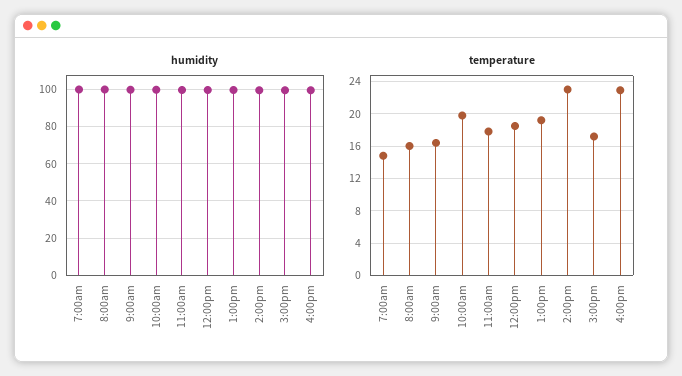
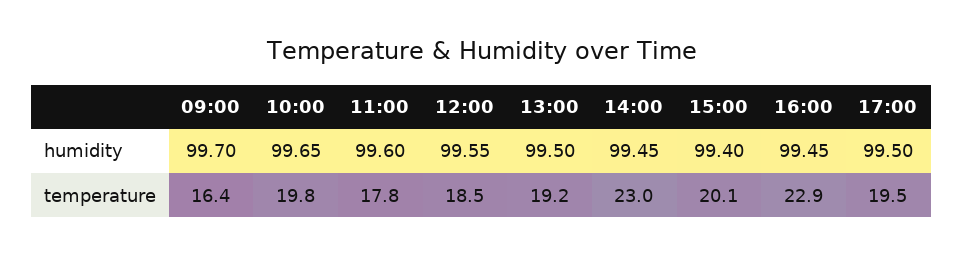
humidity, 7:00am: 100 -> none
humidity, 8:00am: 100 -> none
temperature, 7:00am: 15 -> none
temperature, 8:00am: 16 -> none
temperature, 3:00pm: 17 -> 20.1
humidity, 17:00: none -> 99.5
temperature, 17:00: none -> 19.5

